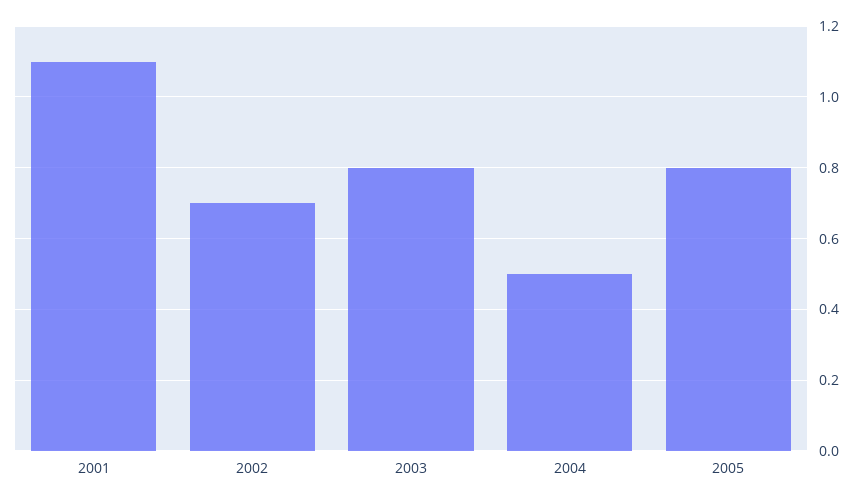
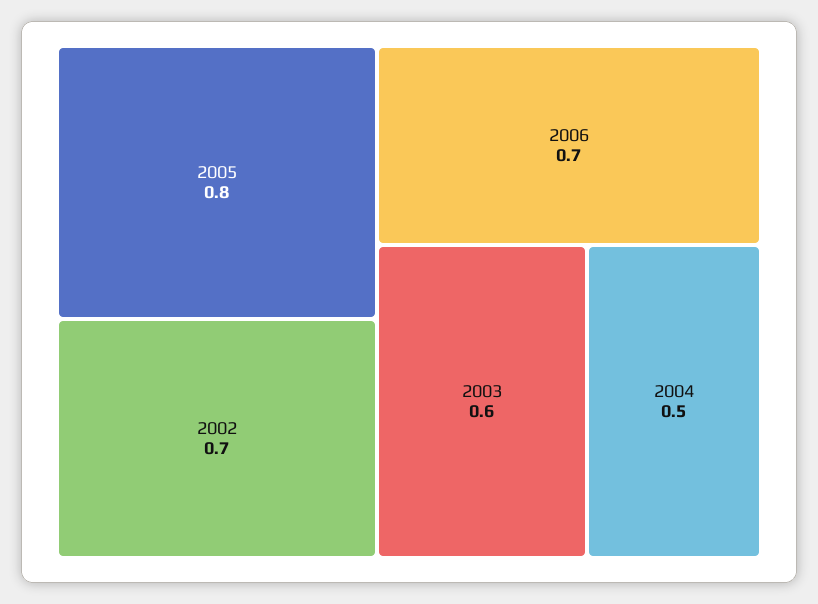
2001: 1.1 -> none
2003: 0.8 -> 0.6
2006: none -> 0.7

